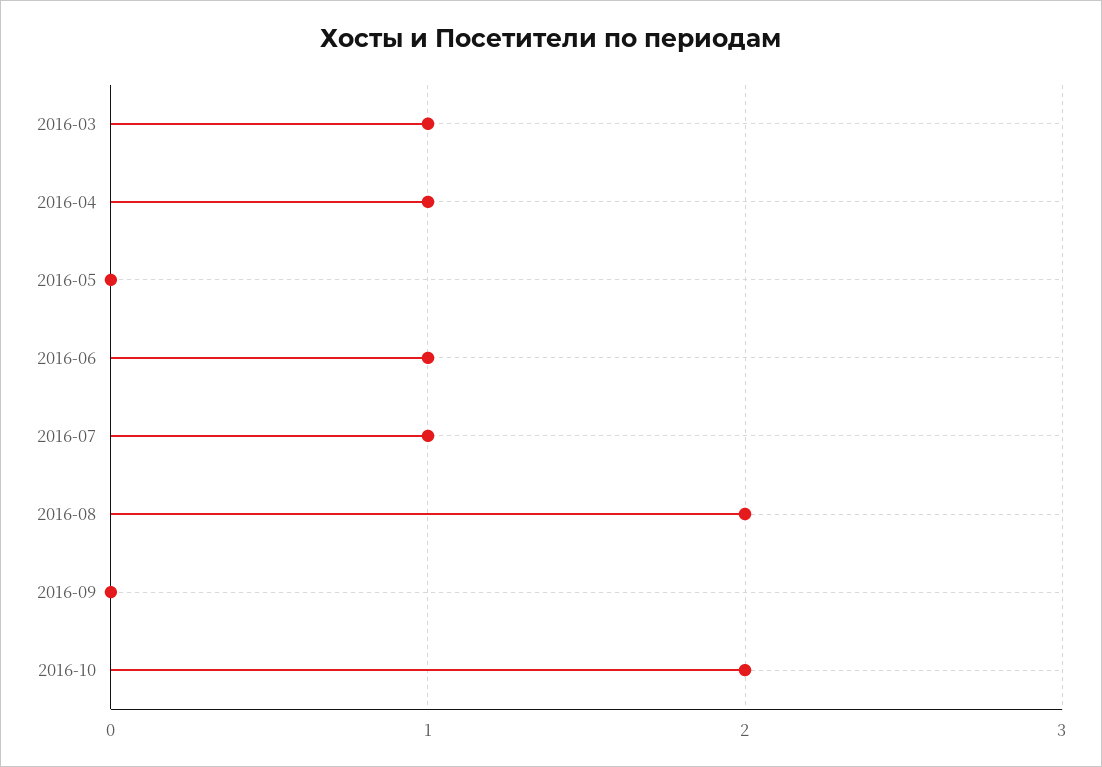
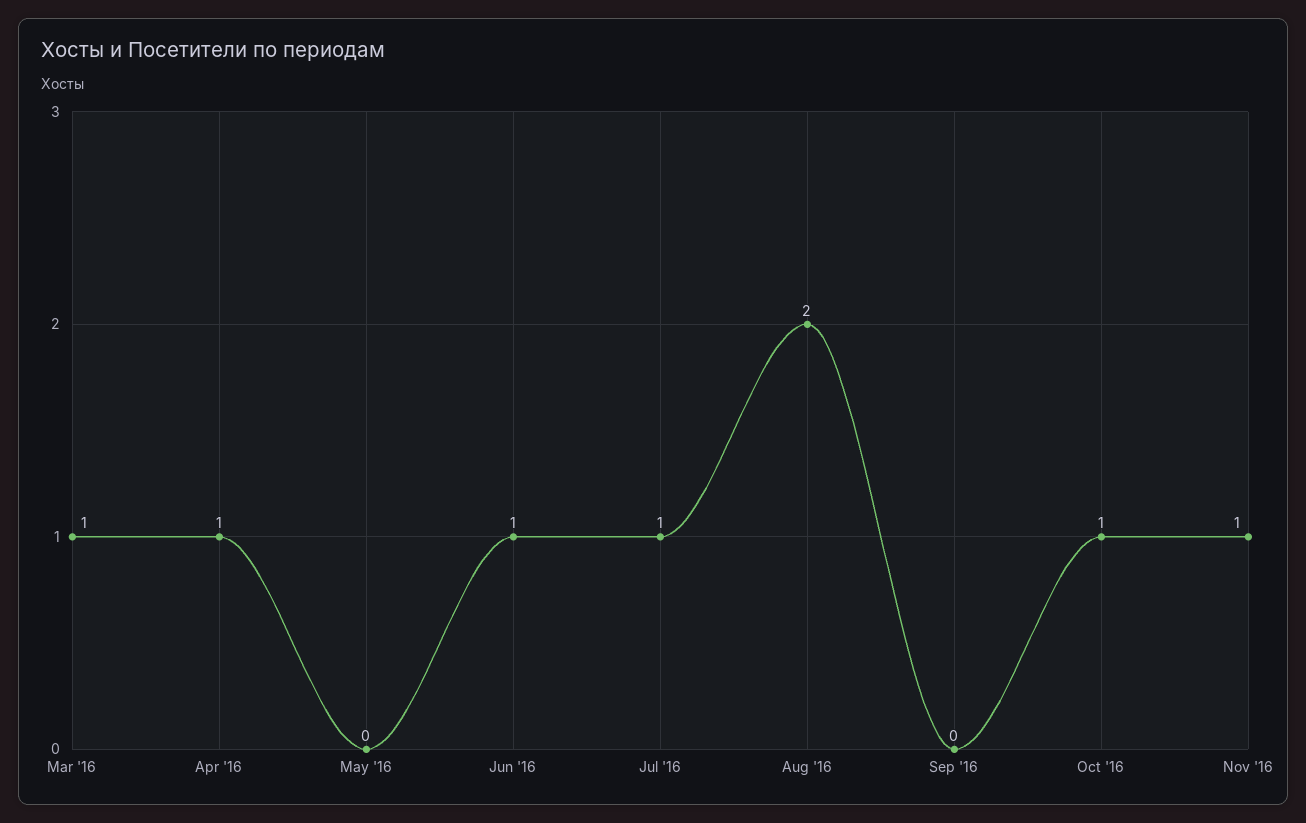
2016-10: 2 -> 1
Nov '16: none -> 1

